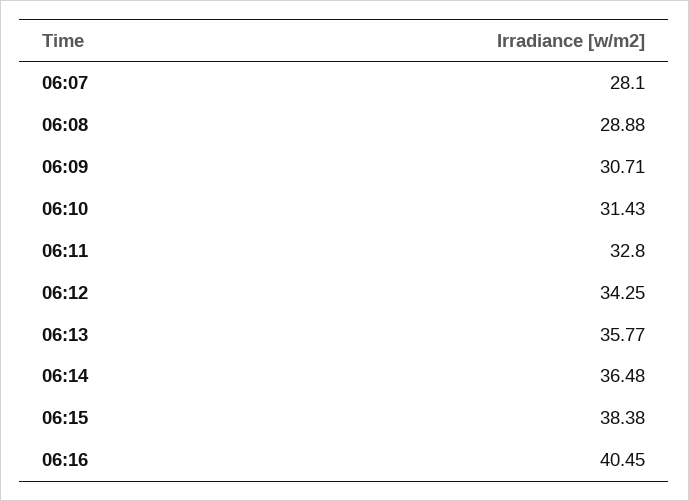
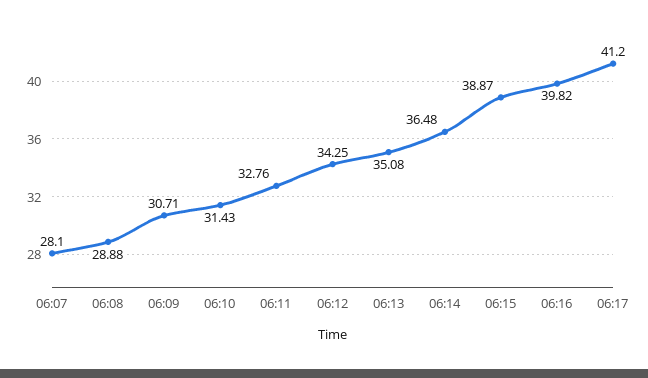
06:11: 32.8 -> 32.76
06:13: 35.77 -> 35.08
06:15: 38.38 -> 38.87
06:16: 40.45 -> 39.82
06:17: none -> 41.2

